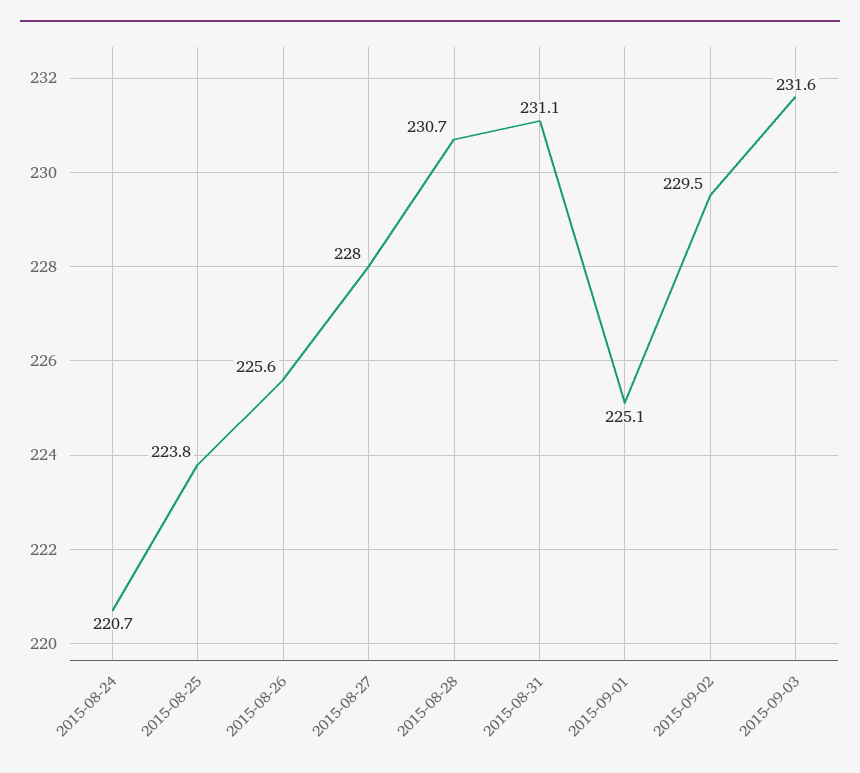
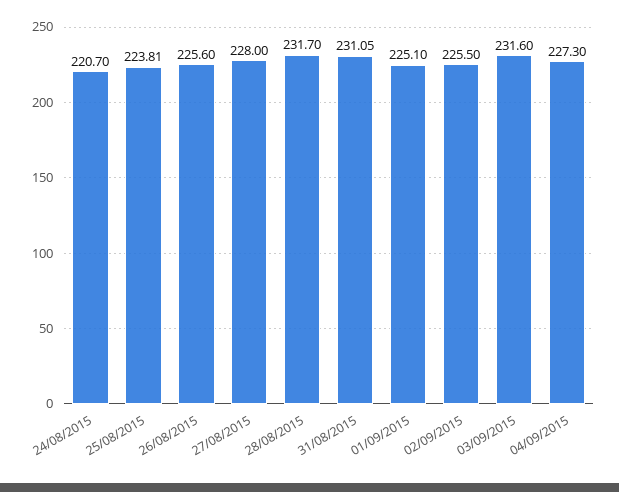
2015-08-28: 230.7 -> 231.7
2015-09-02: 229.5 -> 225.5
04/09/2015: none -> 227.3

